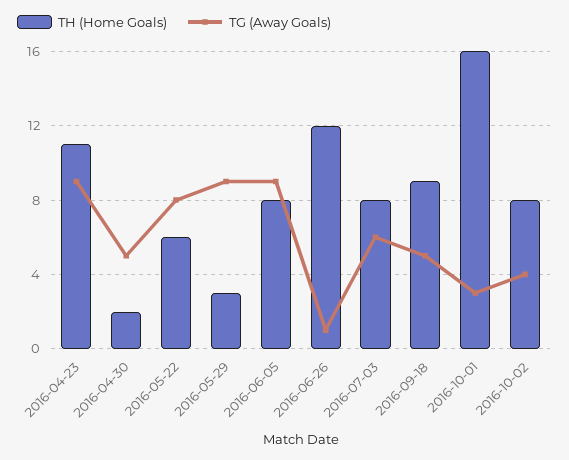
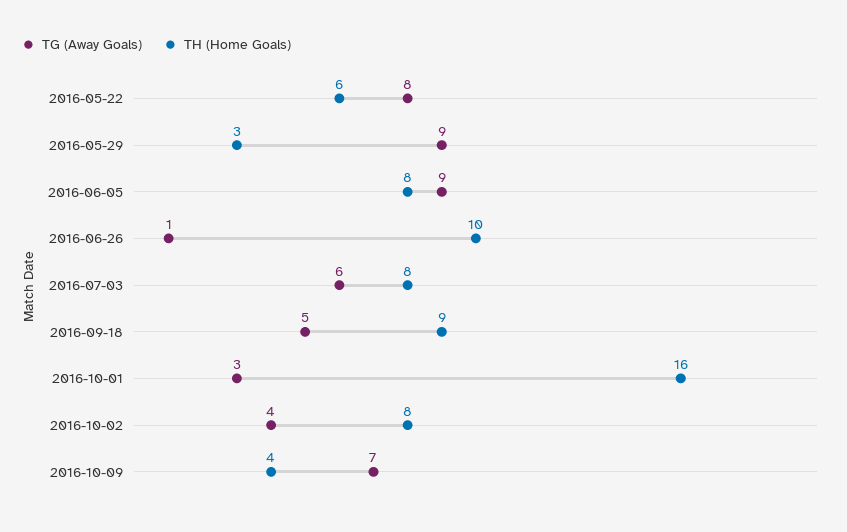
TH (Home Goals), 2016-04-23: 11 -> none
TG (Away Goals), 2016-04-23: 9 -> none
TH (Home Goals), 2016-04-30: 2 -> none
TG (Away Goals), 2016-04-30: 5 -> none
TH (Home Goals), 2016-06-26: 12 -> 10
TG (Away Goals), 2016-10-09: none -> 7
TH (Home Goals), 2016-10-09: none -> 4

